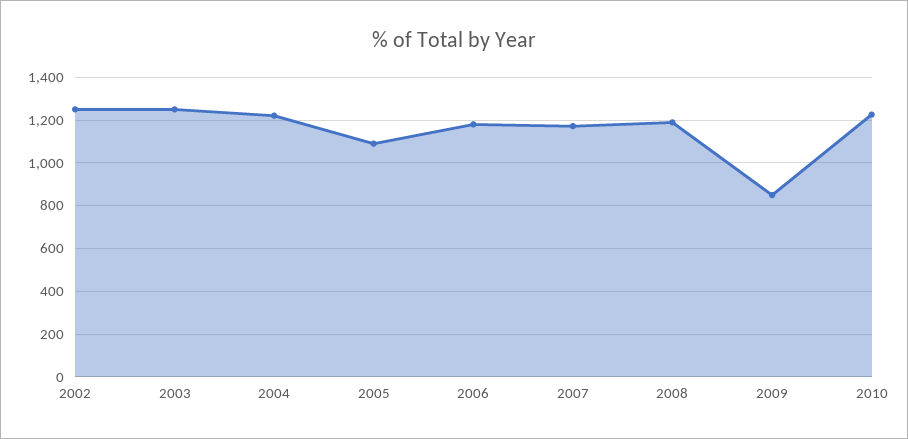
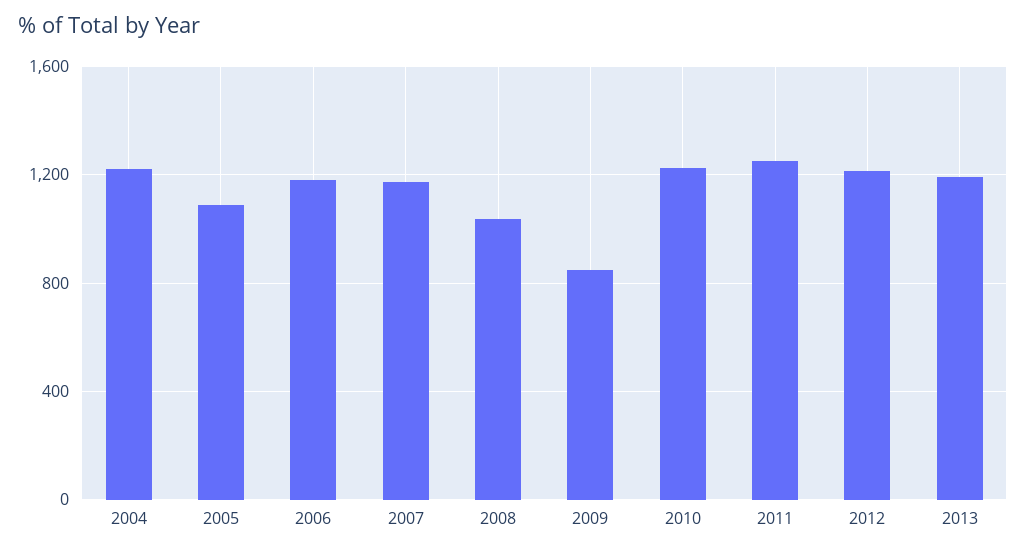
2002: 1250 -> none
2003: 1250 -> none
2008: 1200 -> 1050
2011: none -> 1250
2012: none -> 1200
2013: none -> 1200

